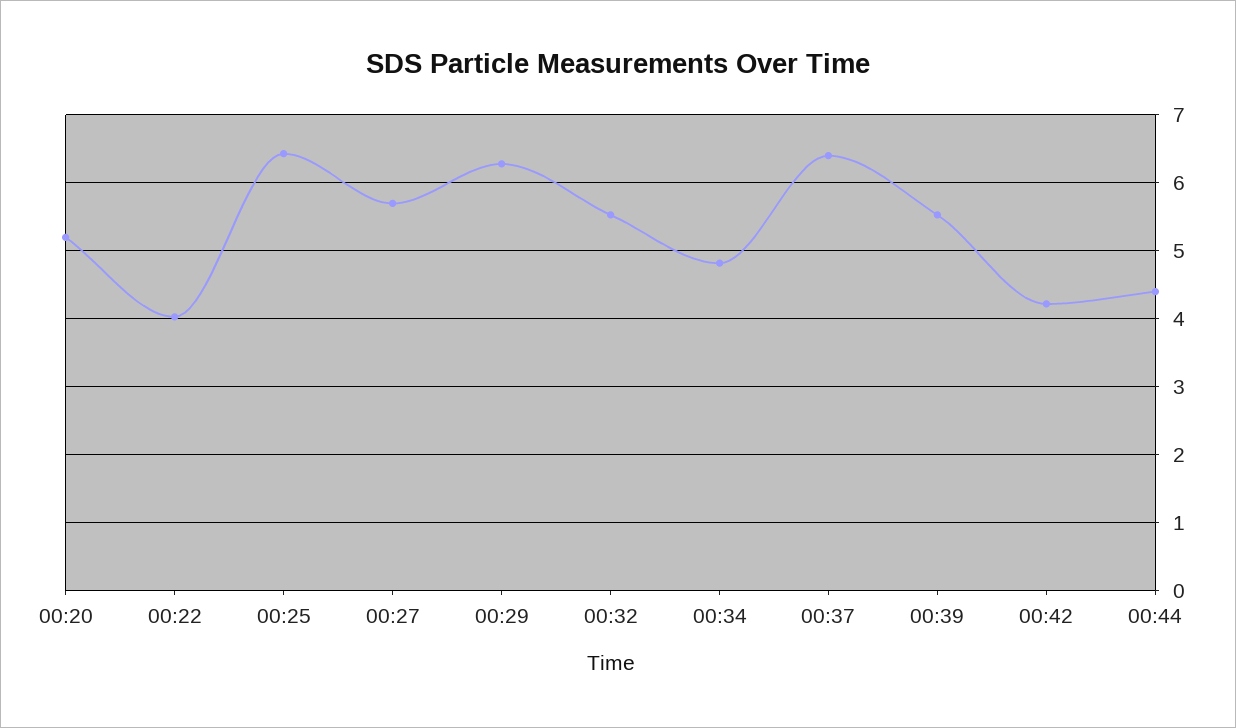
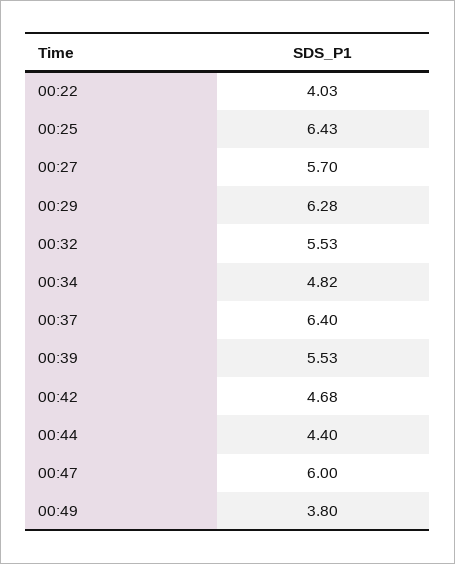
00:20: 5.2 -> none
00:42: 4.2 -> 4.68
00:47: none -> 6
00:49: none -> 3.8

